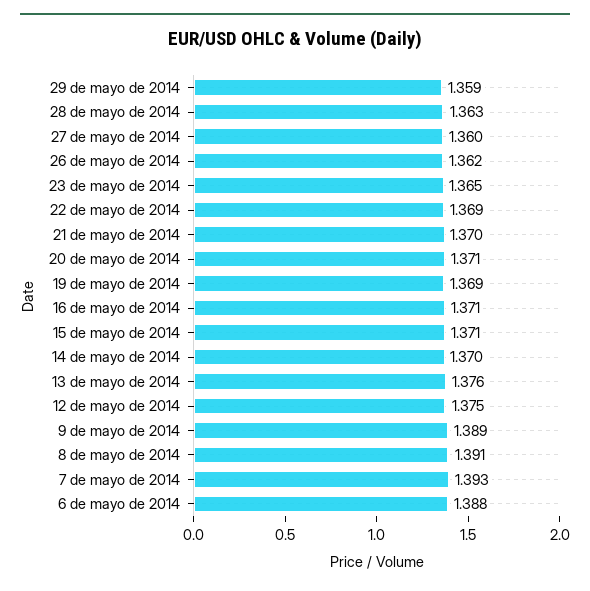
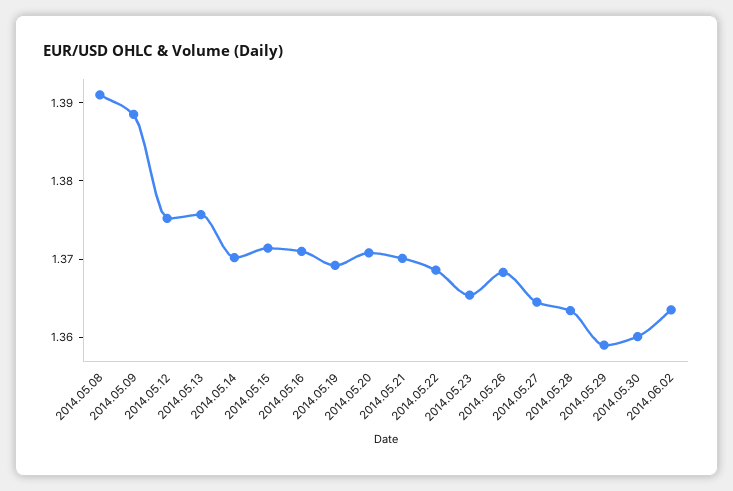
27 de mayo de 2014: 1.36 -> 1.364
26 de mayo de 2014: 1.362 -> 1.368
7 de mayo de 2014: 1.393 -> none
6 de mayo de 2014: 1.388 -> none
2014.05.30: none -> 1.36
2014.06.02: none -> 1.364

